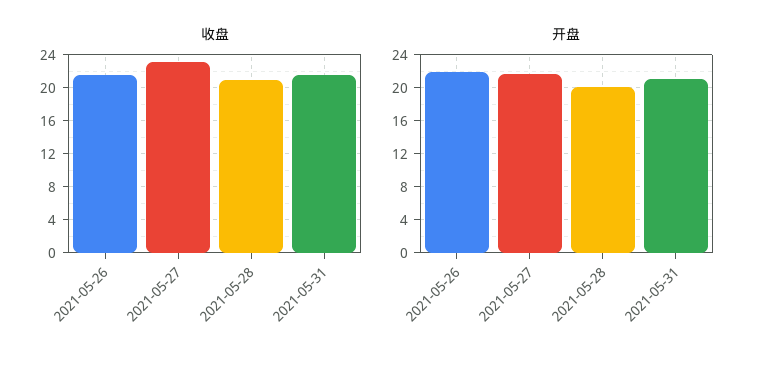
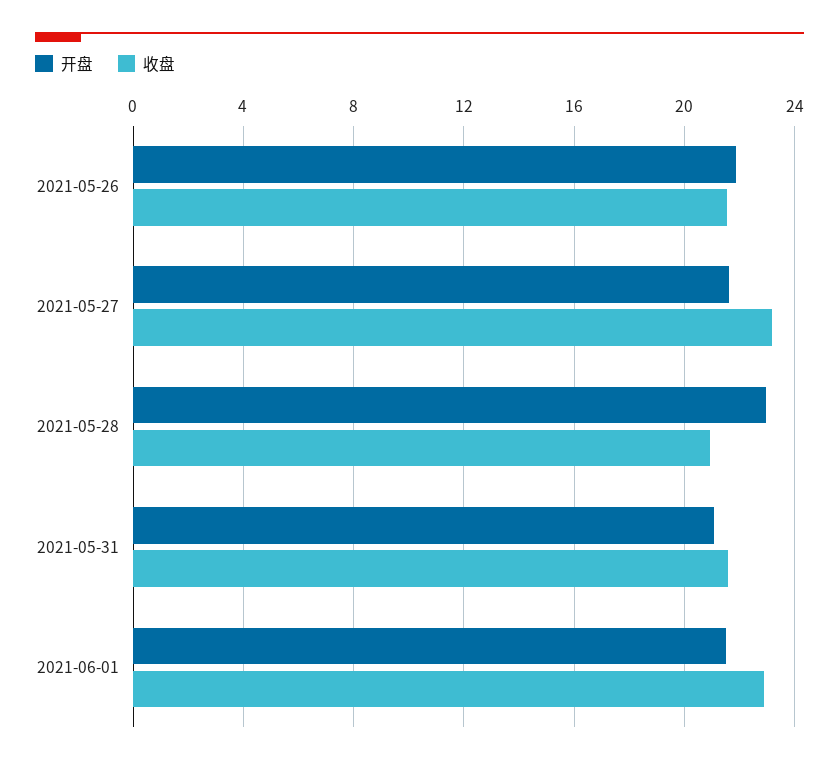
开盘, 2021-05-28: 20 -> 23
开盘, 2021-06-01: none -> 21.5
收盘, 2021-06-01: none -> 23

